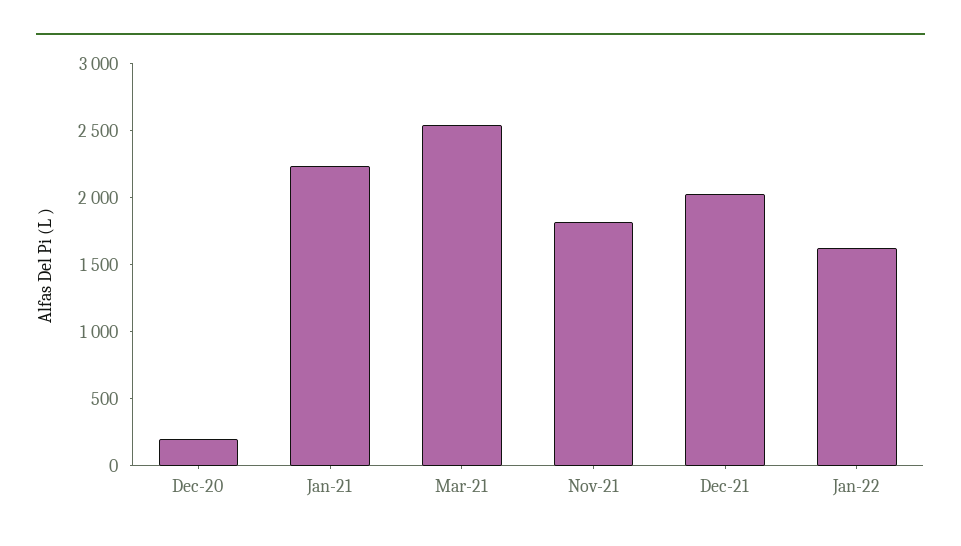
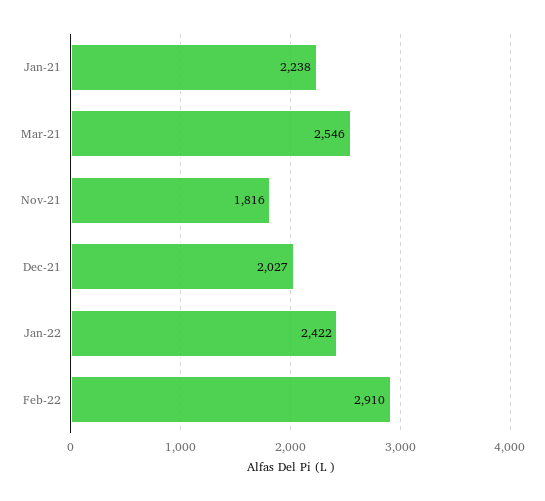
Dec-20: 200 -> none
Jan-22: 1600 -> 2422
Feb-22: none -> 2910

